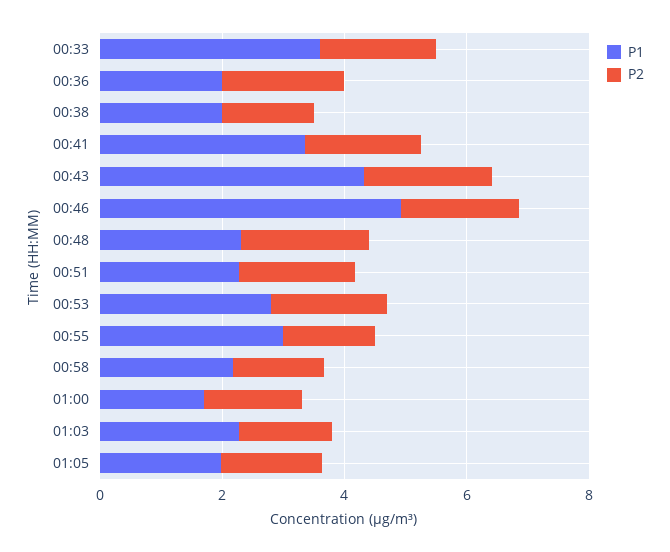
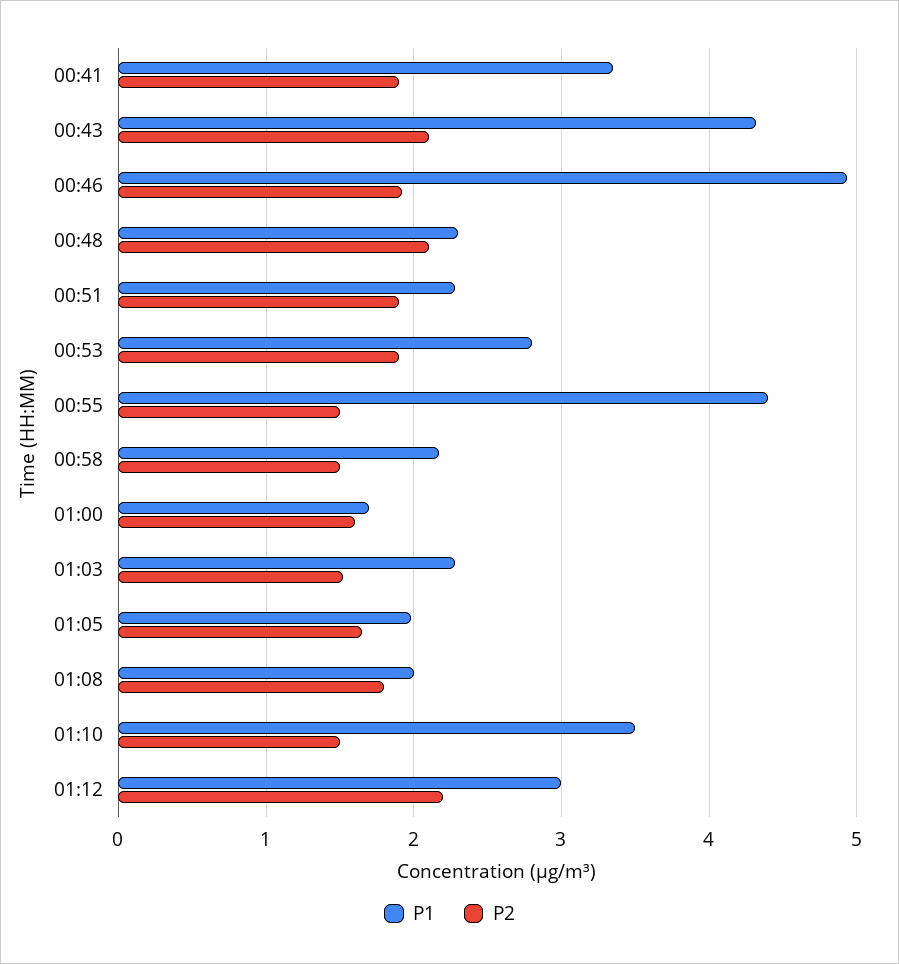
P1, 00:33: 3.5 -> none
P2, 00:33: 2 -> none
P1, 00:36: 2 -> none
P2, 00:36: 2 -> none
P1, 00:38: 2 -> none
P2, 00:38: 1.5 -> none
P1, 00:55: 3 -> 4.4
P1, 01:08: none -> 2
P2, 01:08: none -> 1.8
P1, 01:10: none -> 3.5
P2, 01:10: none -> 1.5
P1, 01:12: none -> 3
P2, 01:12: none -> 2.2

